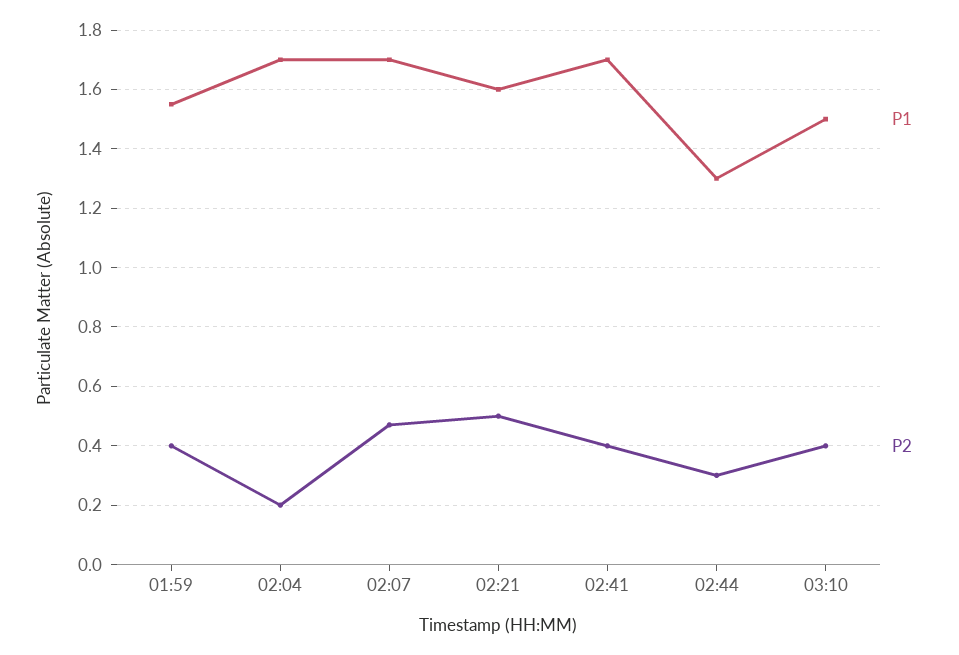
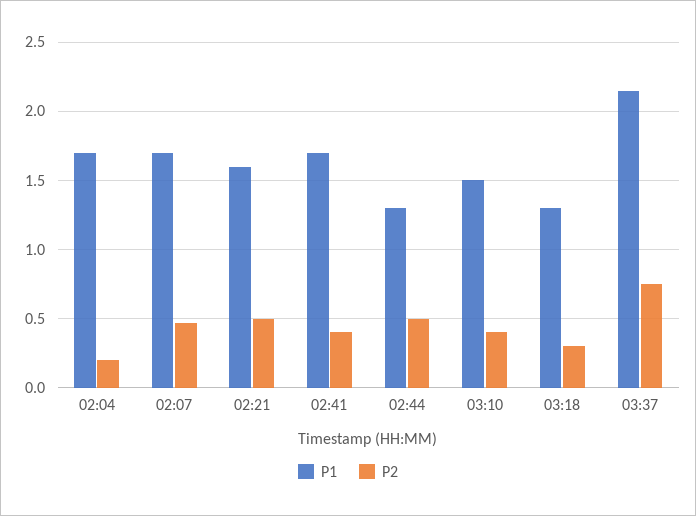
P1, 01:59: 1.55 -> none
P2, 01:59: 0.4 -> none
P2, 02:44: 0.3 -> 0.5
P1, 03:18: none -> 1.3
P2, 03:18: none -> 0.3
P1, 03:37: none -> 2.15
P2, 03:37: none -> 0.75

